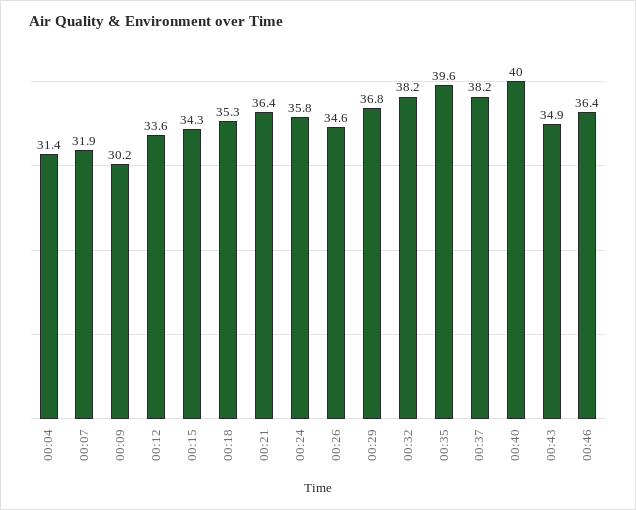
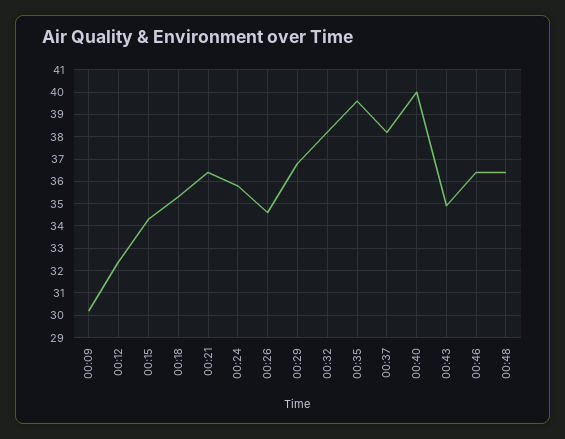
00:04: 31.4 -> none
00:07: 31.9 -> none
00:12: 33.6 -> 32.5
00:48: none -> 36.5

